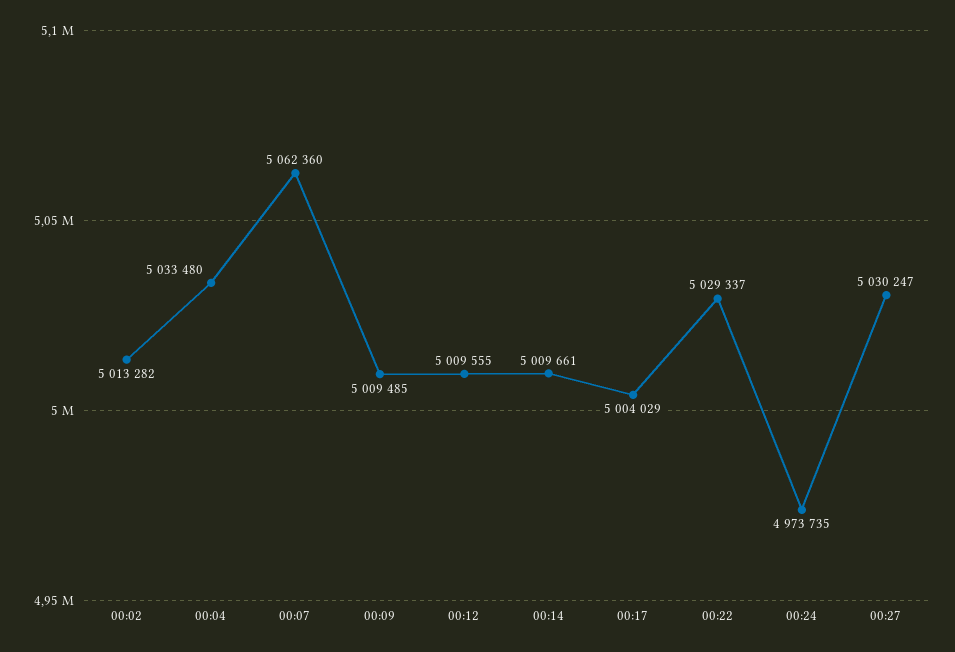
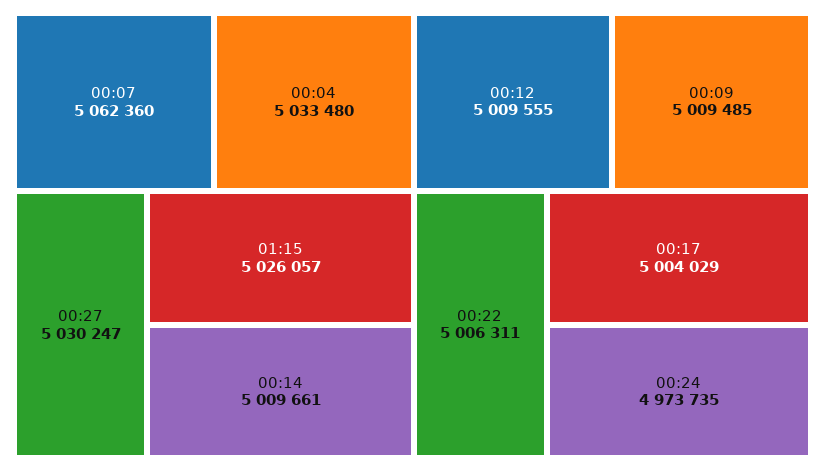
00:02: 5013282 -> none
00:22: 5029337 -> 5006311
01:15: none -> 5026057

